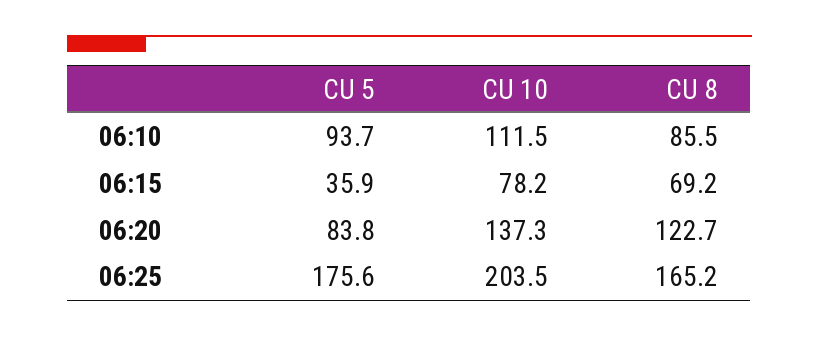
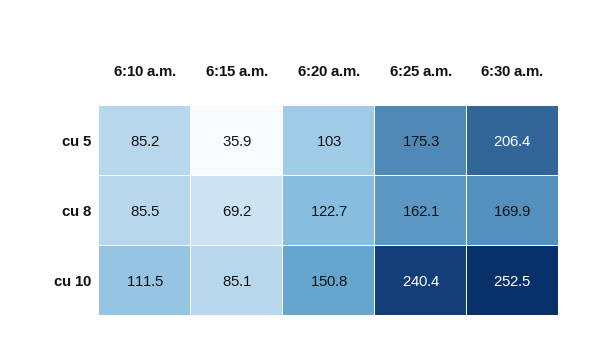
CU 5, 06:10: 93.7 -> 85.2
CU 10, 06:15: 78.2 -> 85.1
CU 5, 06:20: 83.8 -> 103
CU 10, 06:20: 137.3 -> 150.8
CU 5, 06:25: 175.6 -> 175.3
CU 10, 06:25: 203.5 -> 240.4
CU 8, 06:25: 165.2 -> 162.1
CU 5, 6:30 a.m.: none -> 206.4
CU 8, 6:30 a.m.: none -> 169.9
CU 10, 6:30 a.m.: none -> 252.5

